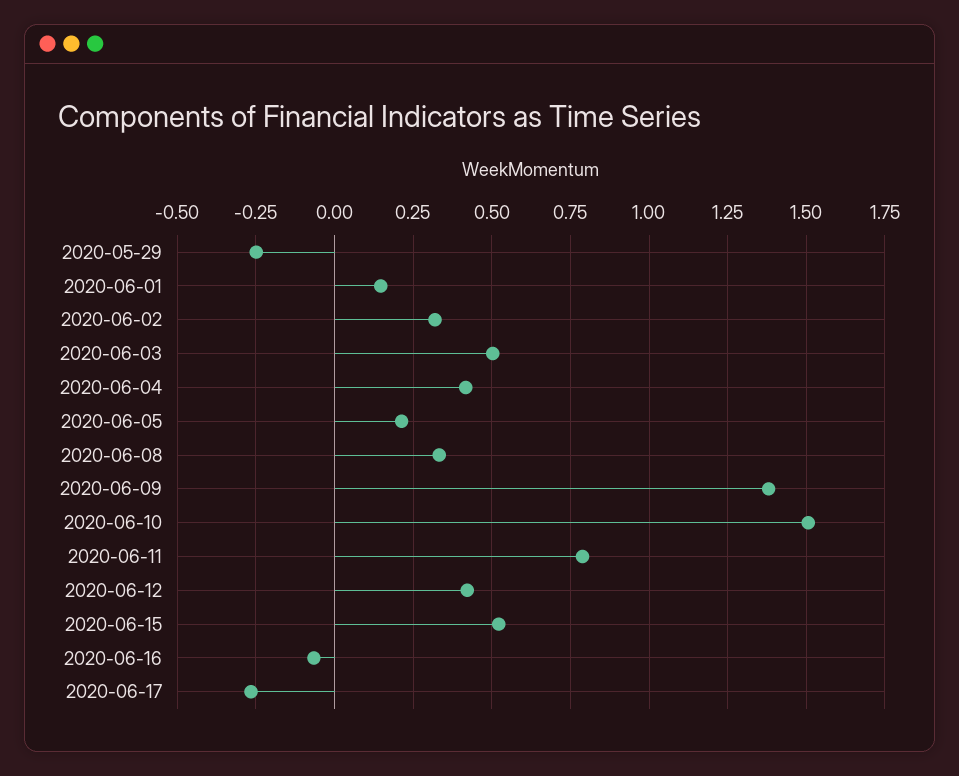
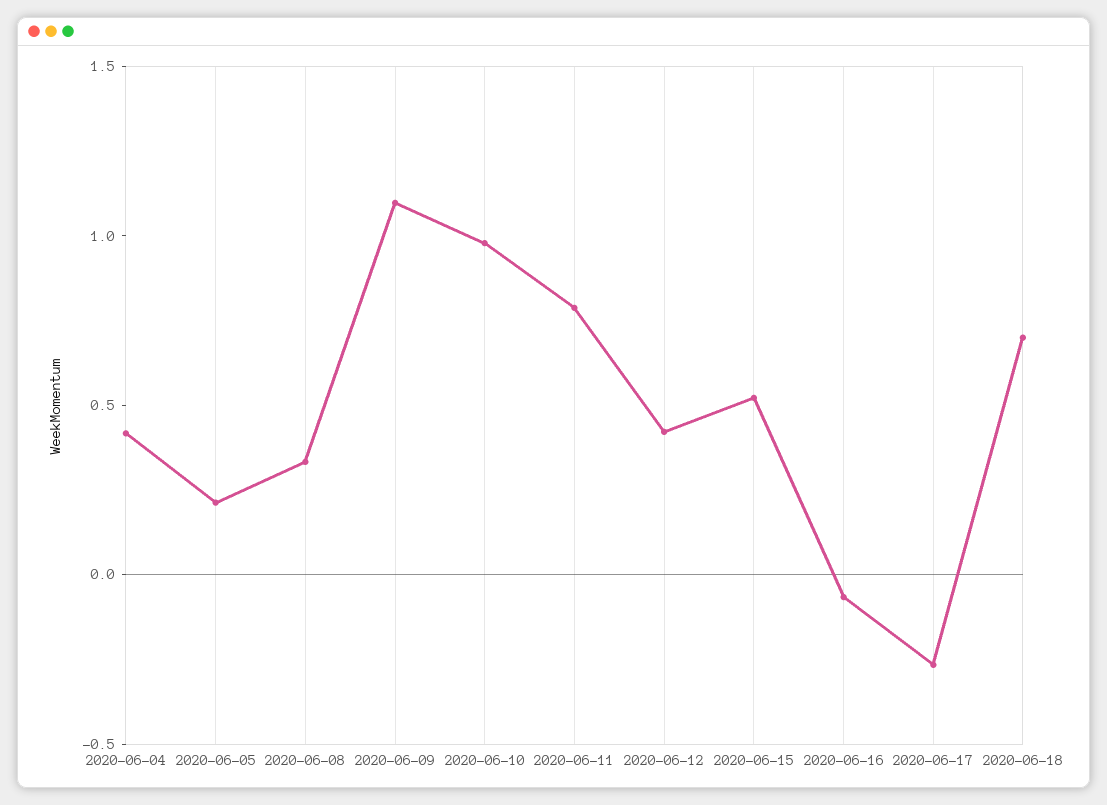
2020-05-29: -0.25 -> none
2020-06-01: 0.15 -> none
2020-06-02: 0.325 -> none
2020-06-03: 0.5 -> none
2020-06-09: 1.375 -> 1.1
2020-06-10: 1.5 -> 1
2020-06-18: none -> 0.7

